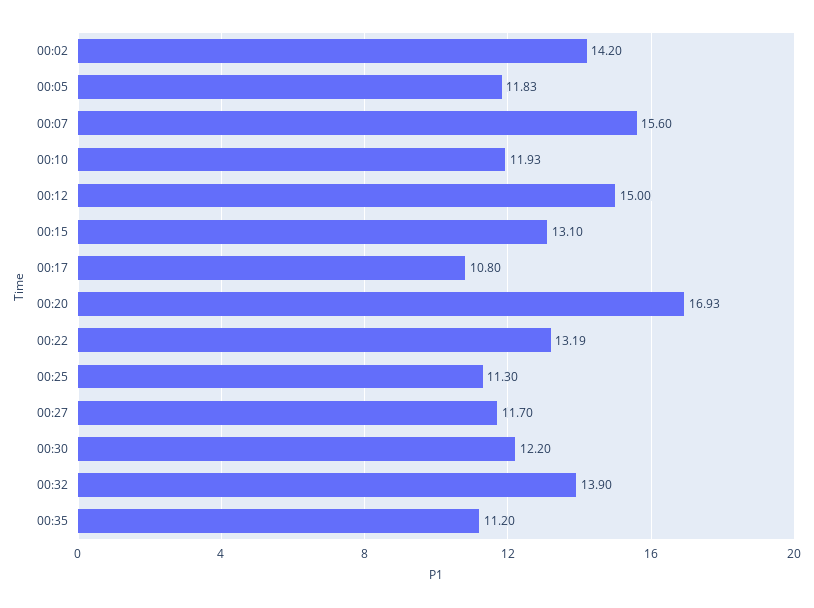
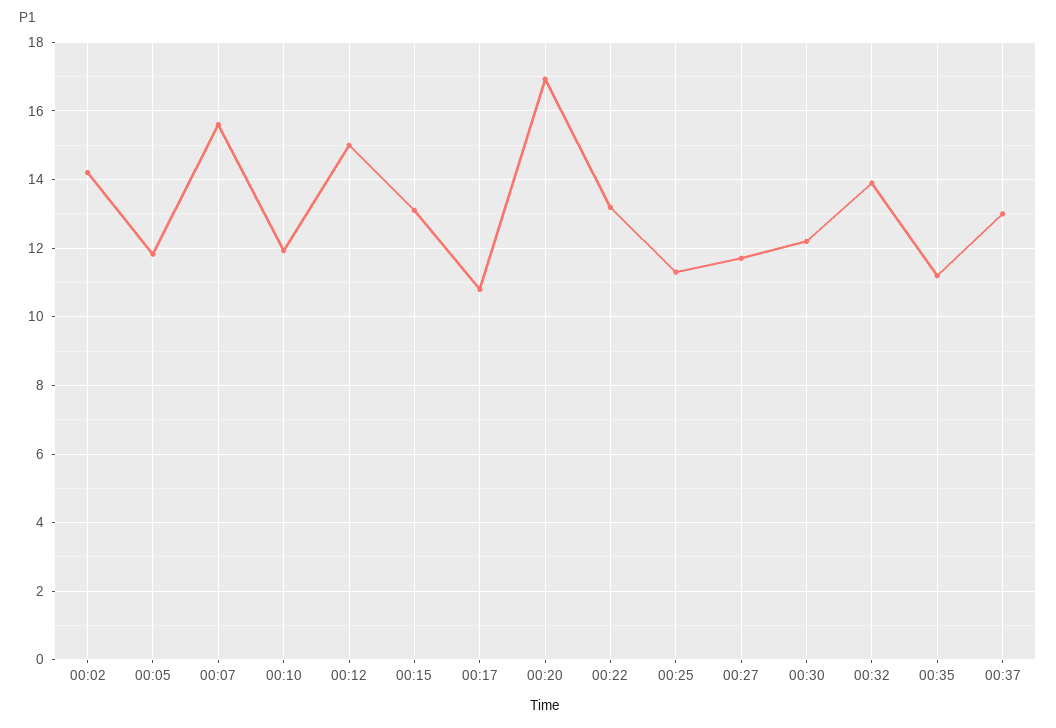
00:37: none -> 13

